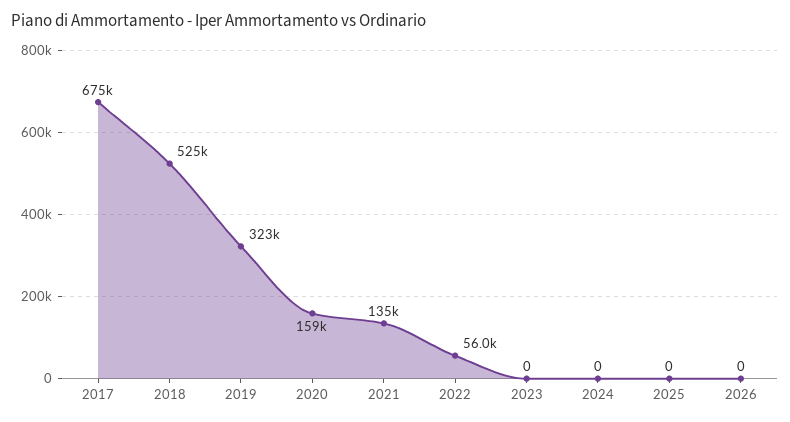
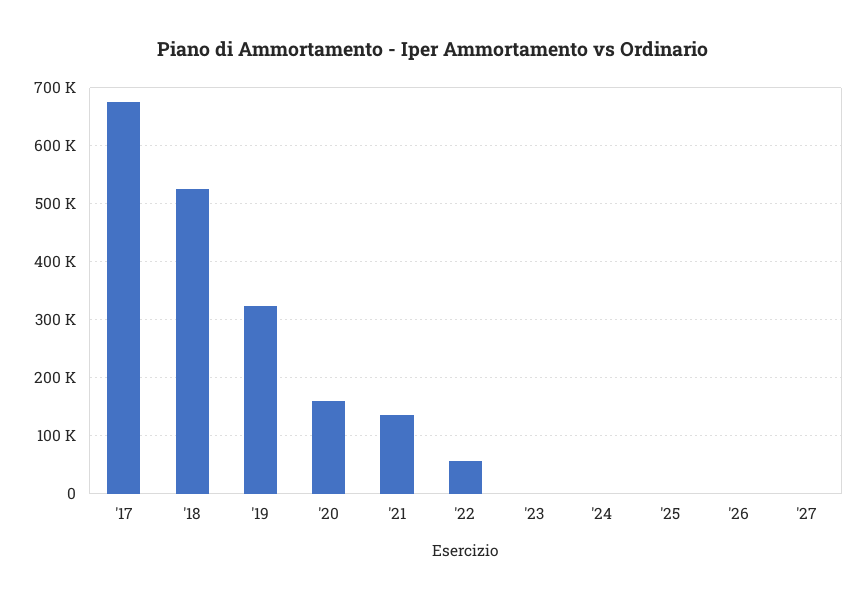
'27: none -> 0

